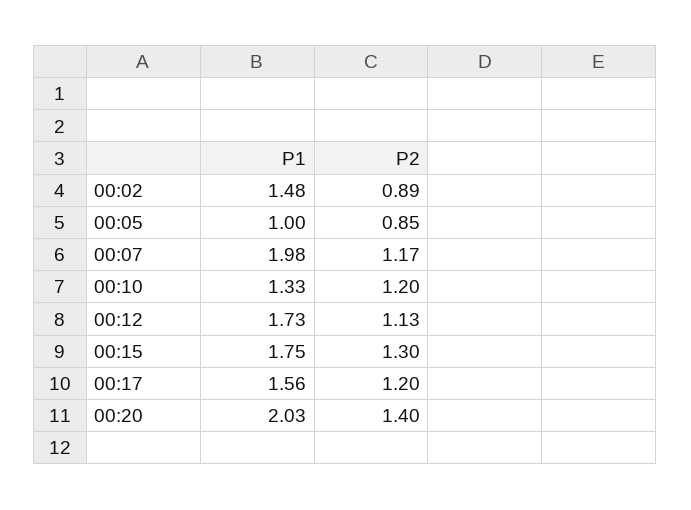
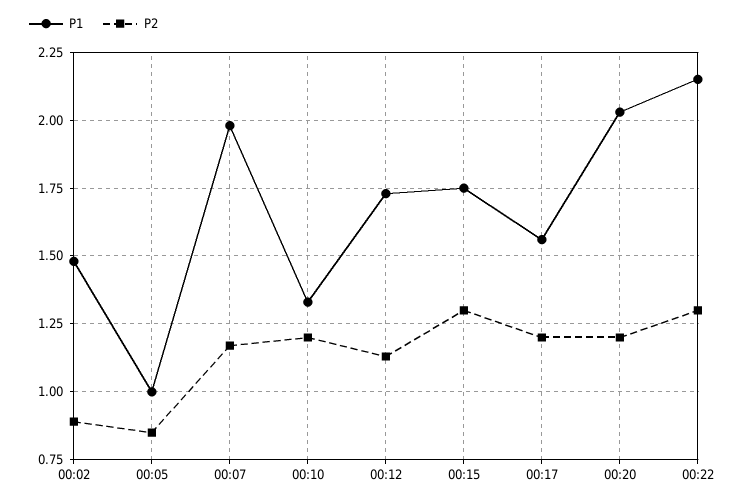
P2, 00:20: 1.4 -> 1.2
P1, 00:22: none -> 2.15
P2, 00:22: none -> 1.3

